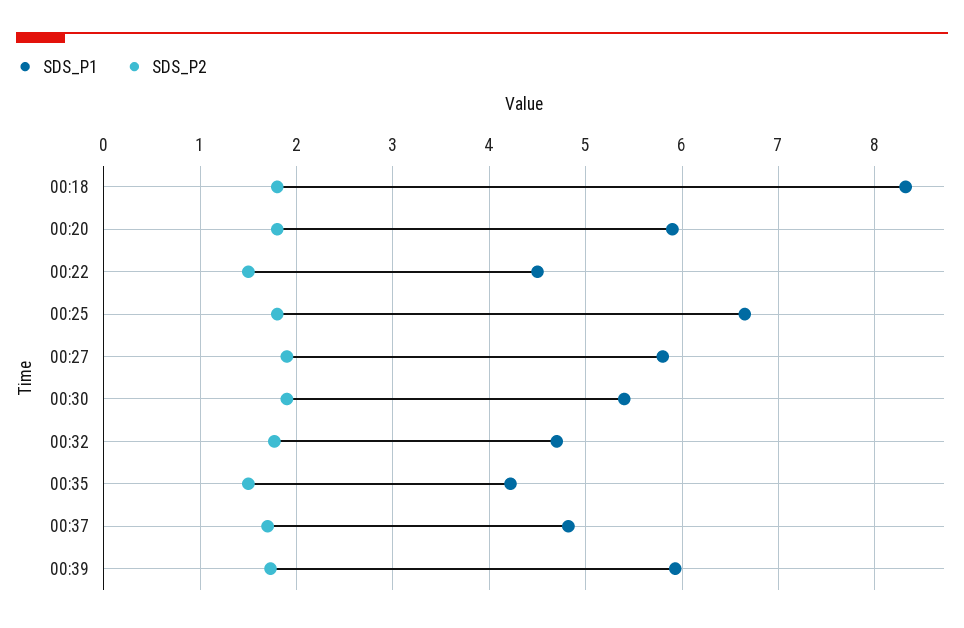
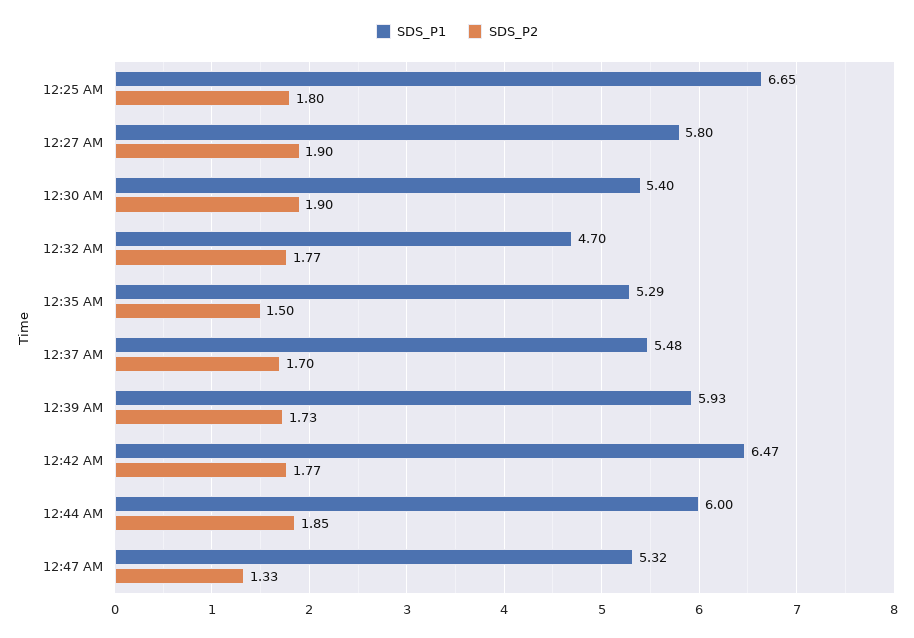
SDS_P1, 00:18: 8.3 -> none
SDS_P2, 00:18: 1.8 -> none
SDS_P1, 00:20: 5.9 -> none
SDS_P2, 00:20: 1.8 -> none
SDS_P1, 00:22: 4.5 -> none
SDS_P2, 00:22: 1.5 -> none
SDS_P1, 00:35: 4.2 -> 5.29
SDS_P1, 00:37: 4.8 -> 5.48
SDS_P1, 12:42 AM: none -> 6.47
SDS_P2, 12:42 AM: none -> 1.77
SDS_P1, 12:44 AM: none -> 6
SDS_P2, 12:44 AM: none -> 1.85
SDS_P1, 12:47 AM: none -> 5.32
SDS_P2, 12:47 AM: none -> 1.33

